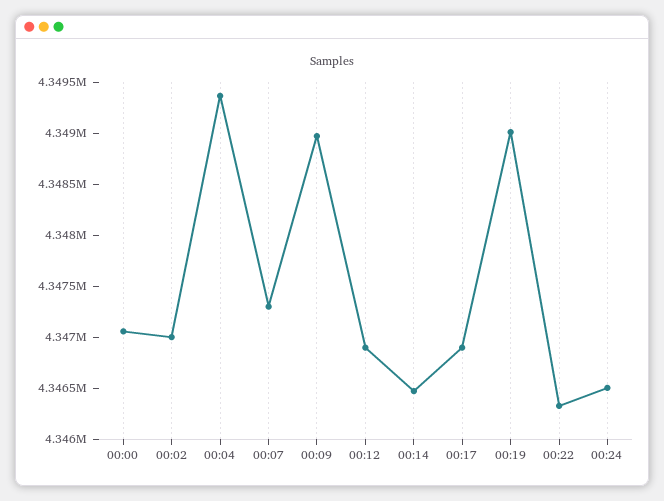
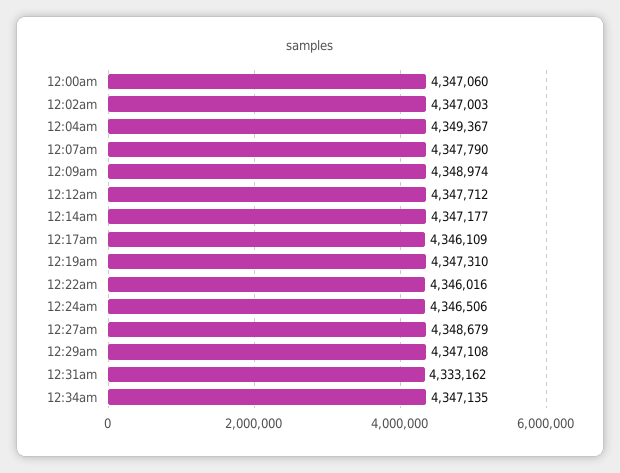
00:07: 4347300 -> 4347790
00:12: 4346900 -> 4347712
00:14: 4346500 -> 4347177
00:17: 4346900 -> 4346109
00:19: 4349000 -> 4347310
00:22: 4346300 -> 4346016
12:27am: none -> 4348679
12:29am: none -> 4347108
12:31am: none -> 4333162
12:34am: none -> 4347135

